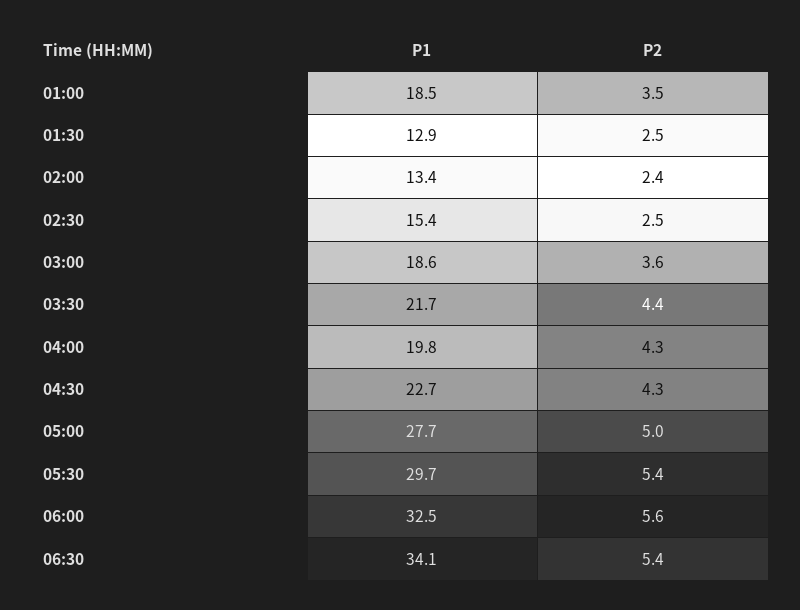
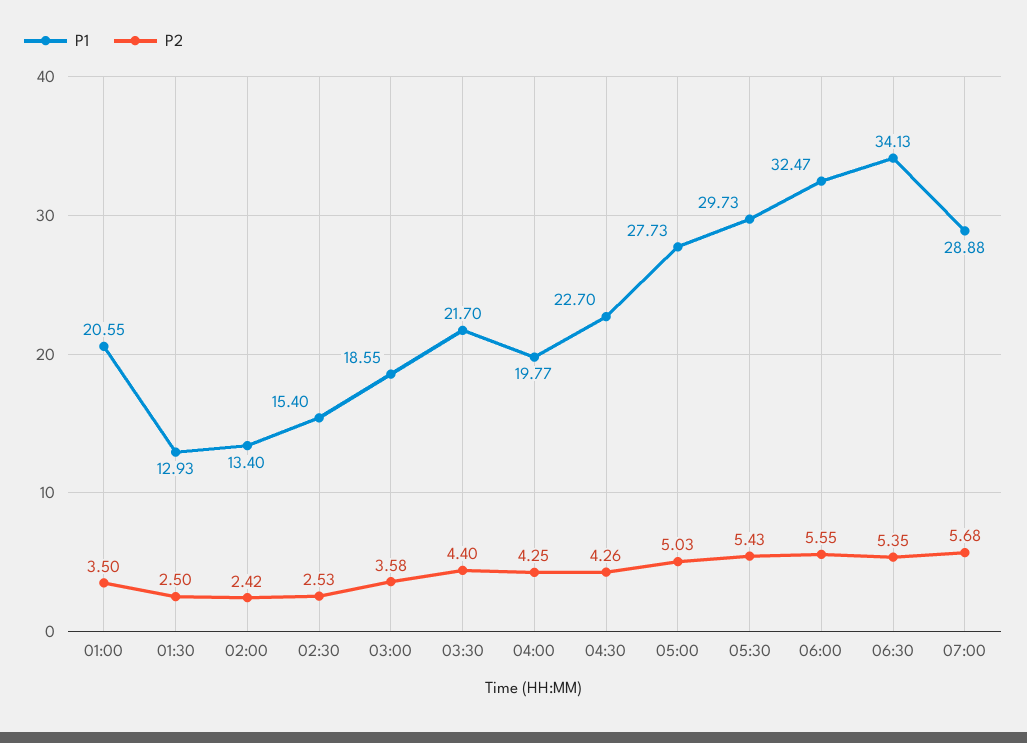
P1, 01:00: 18.5 -> 20.55
P1, 07:00: none -> 28.88
P2, 07:00: none -> 5.68

